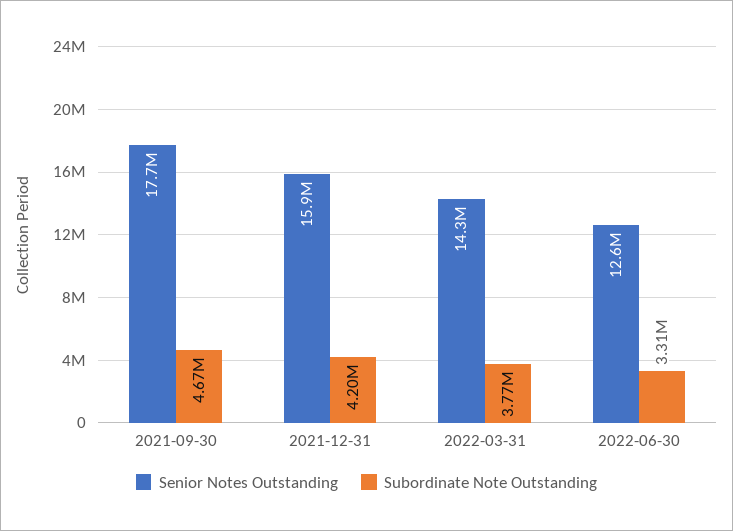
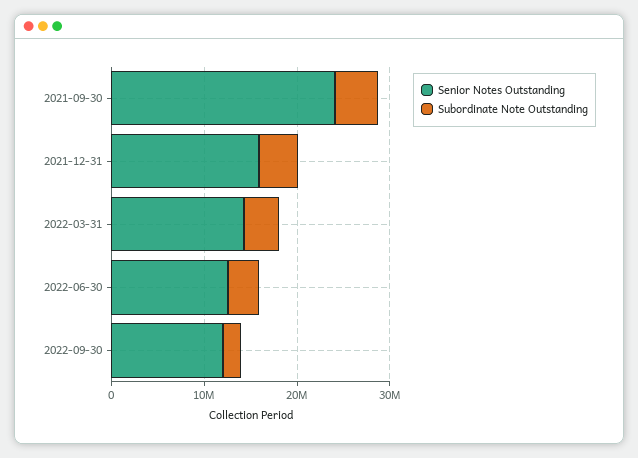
Senior Notes Outstanding, 2021-09-30: 17700000 -> 24000000
Senior Notes Outstanding, 2022-09-30: none -> 12000000
Subordinate Note Outstanding, 2022-09-30: none -> 2000000

